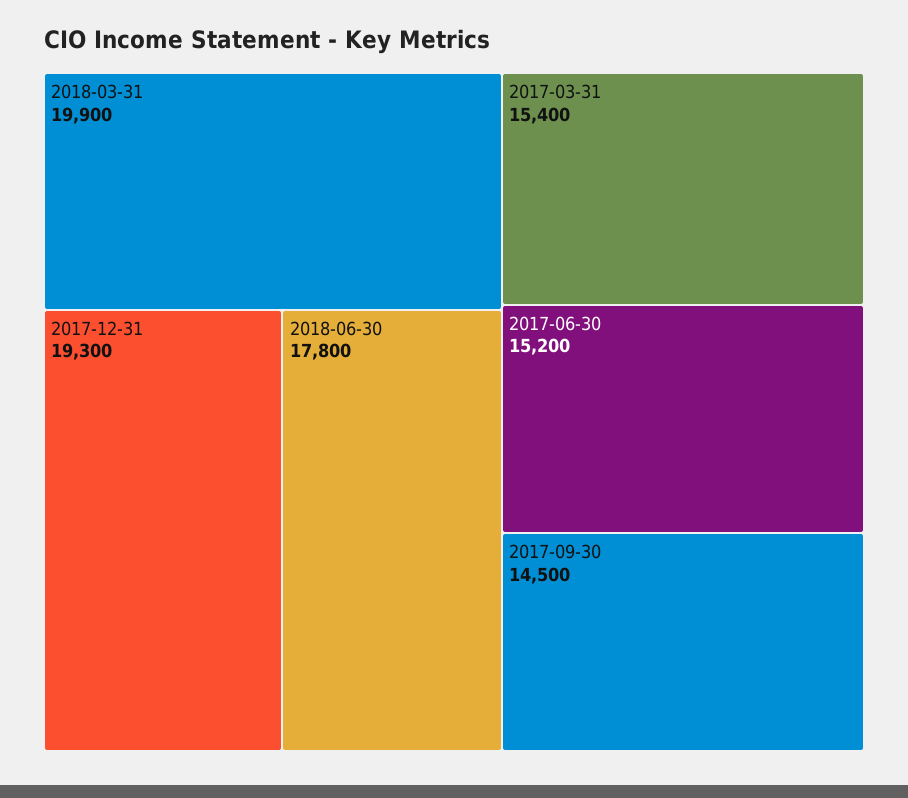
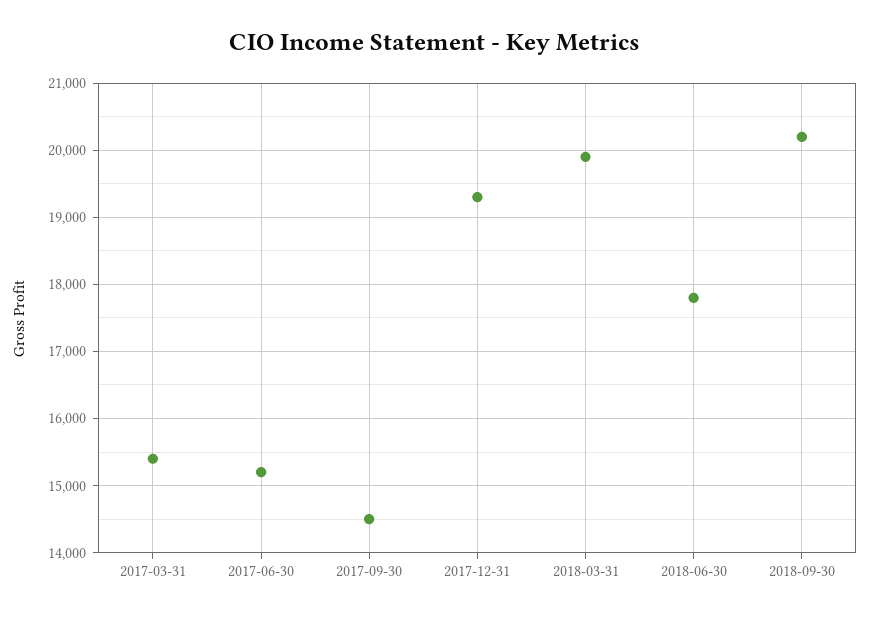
2018-09-30: none -> 20200

